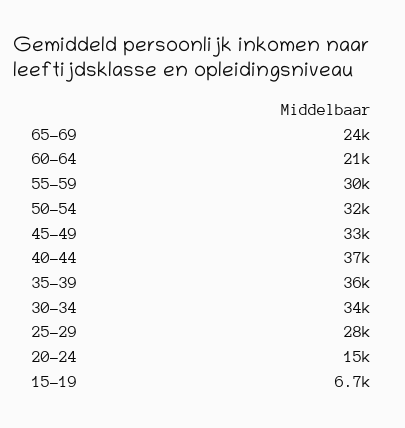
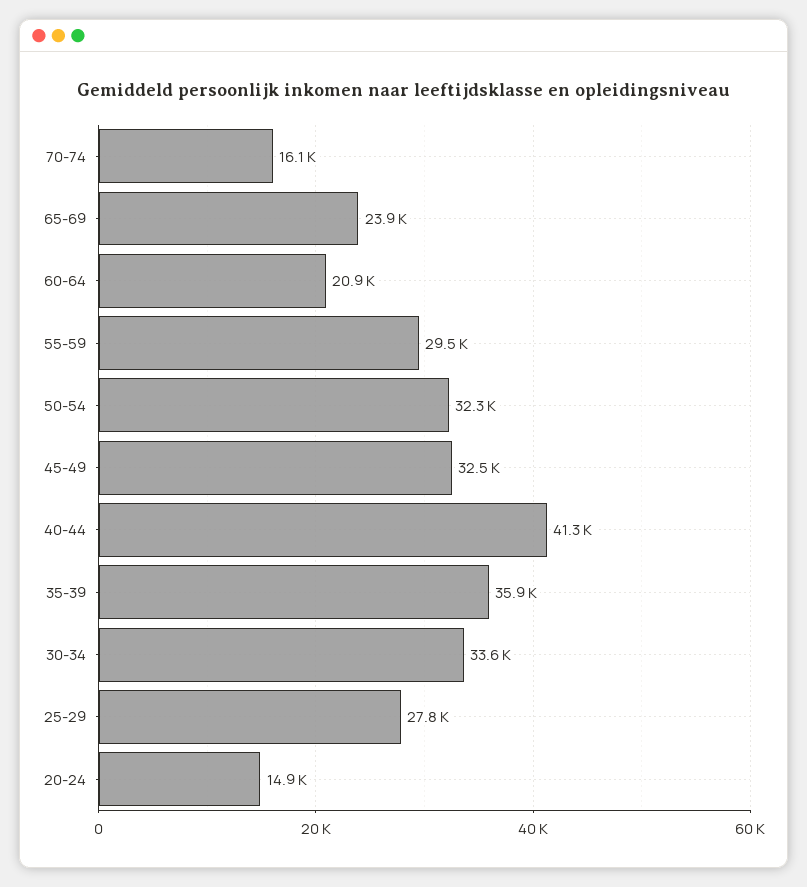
40-44: 37000 -> 41300
15-19: 6700 -> none
70-74: none -> 16100

